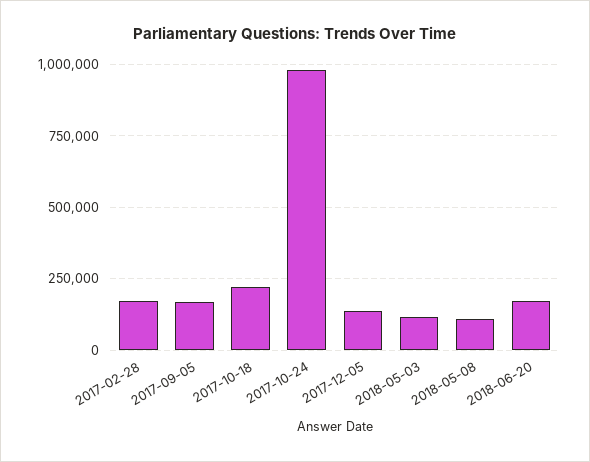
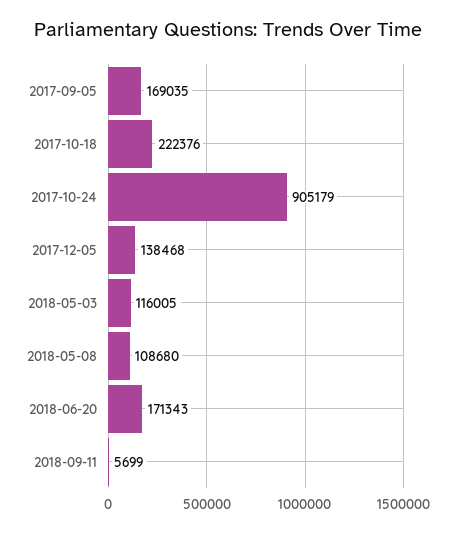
2017-02-28: 175000 -> none
2017-10-24: 975000 -> 905179
2018-09-11: none -> 5699

